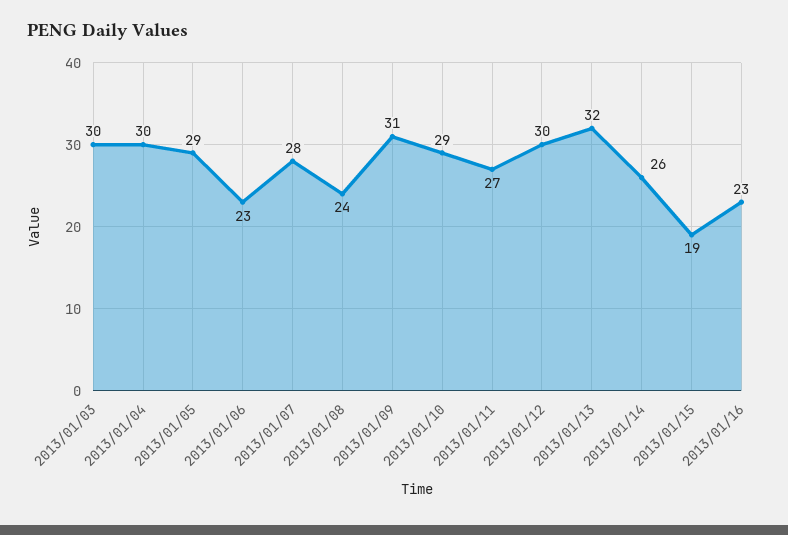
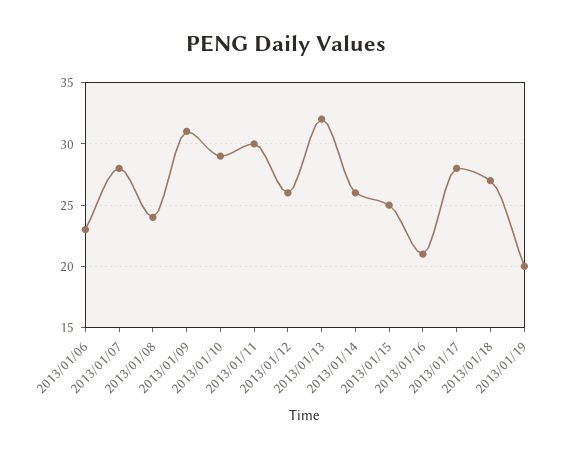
2013/01/03: 30 -> none
2013/01/04: 30 -> none
2013/01/05: 29 -> none
2013/01/11: 27 -> 30
2013/01/12: 30 -> 26
2013/01/15: 19 -> 25
2013/01/16: 23 -> 21
2013/01/17: none -> 28
2013/01/18: none -> 27
2013/01/19: none -> 20

